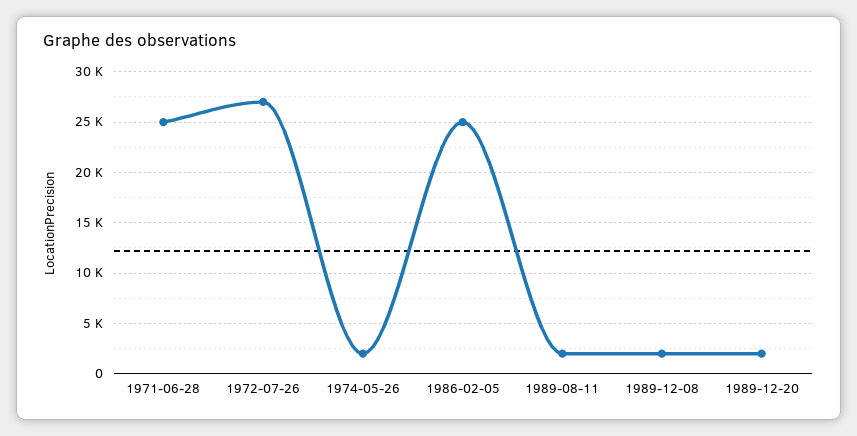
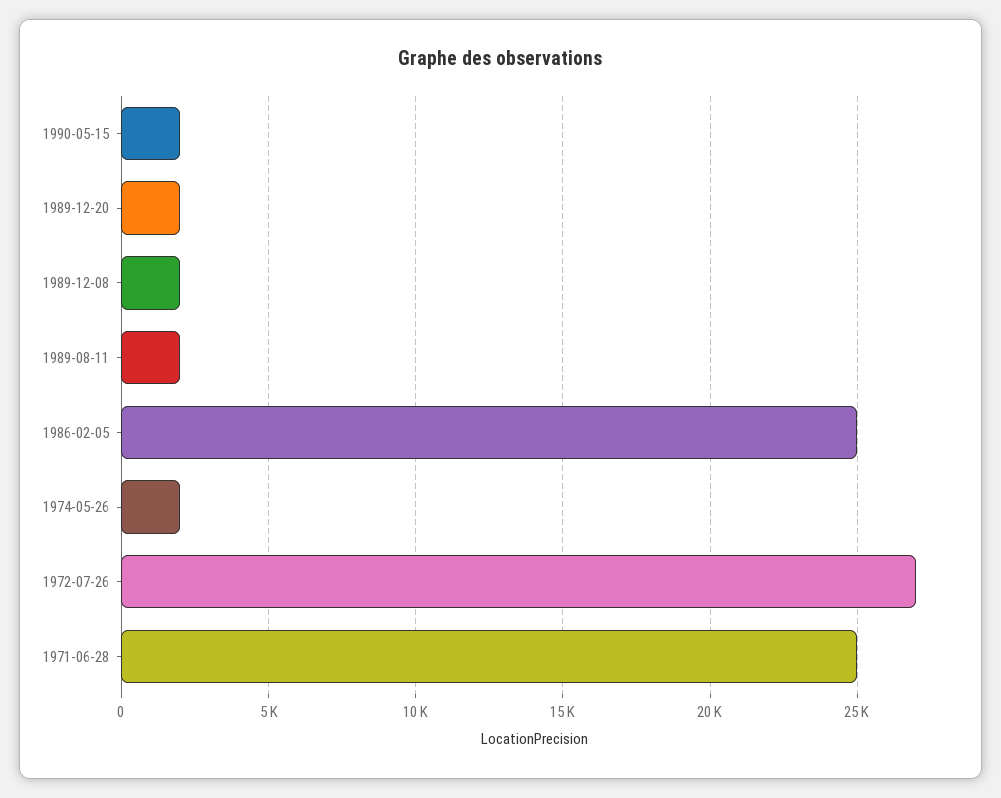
1990-05-15: none -> 2000

